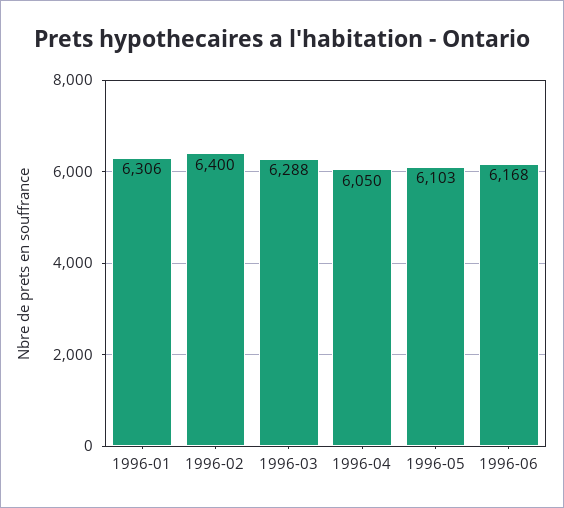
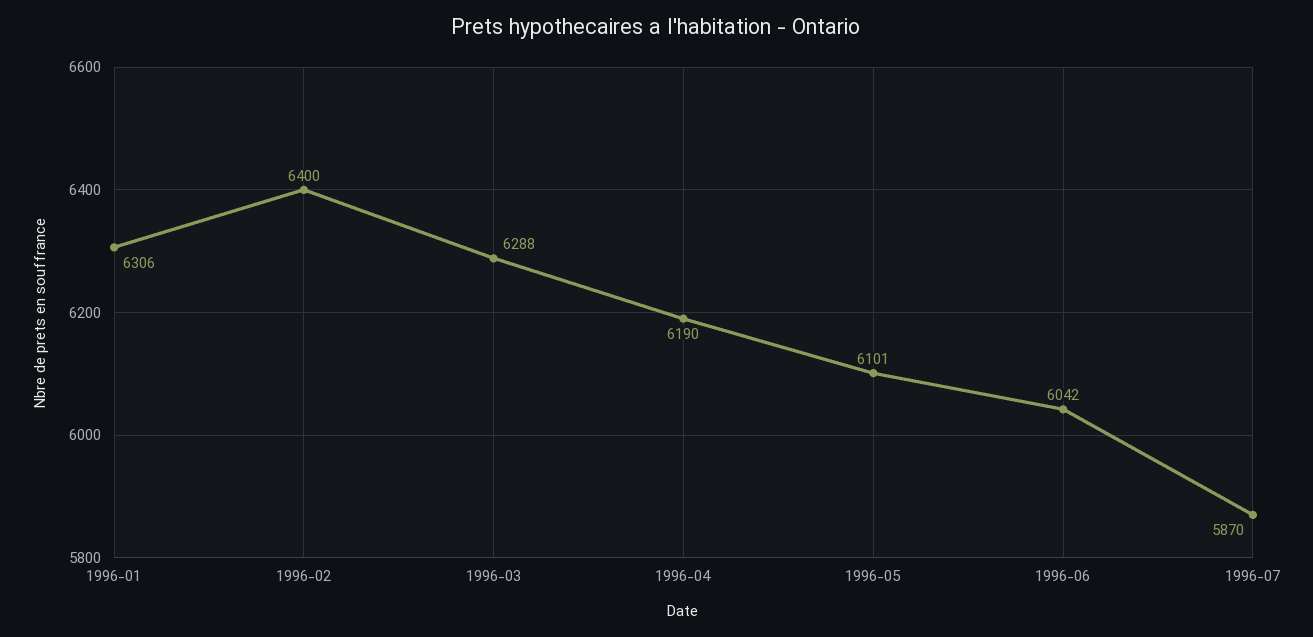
1996-04: 6050 -> 6190
1996-05: 6103 -> 6101
1996-06: 6168 -> 6042
1996-07: none -> 5870

